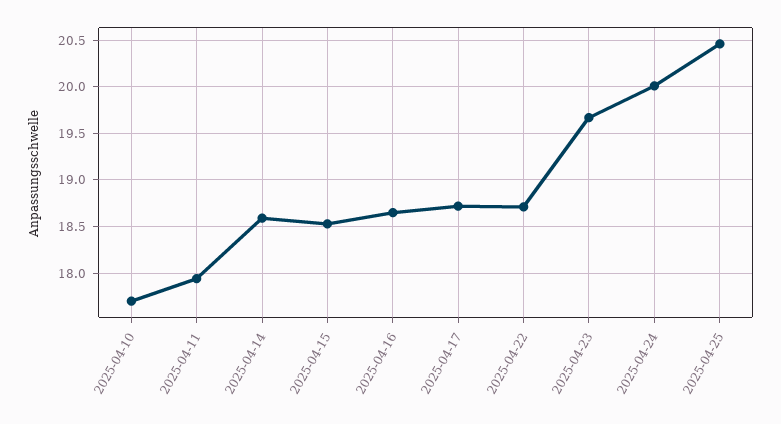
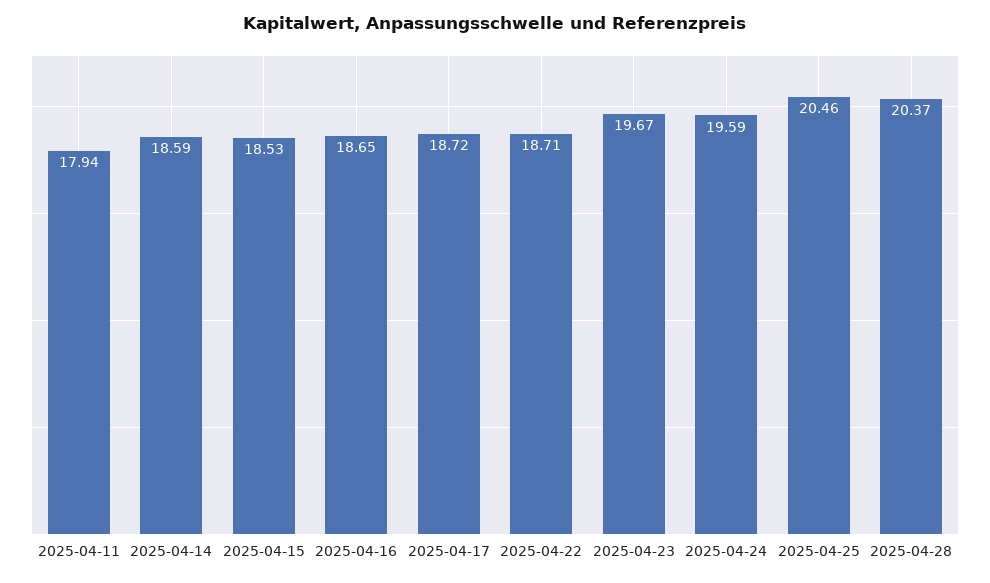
2025-04-10: 17.7 -> none
2025-04-24: 20 -> 19.59
2025-04-28: none -> 20.37

